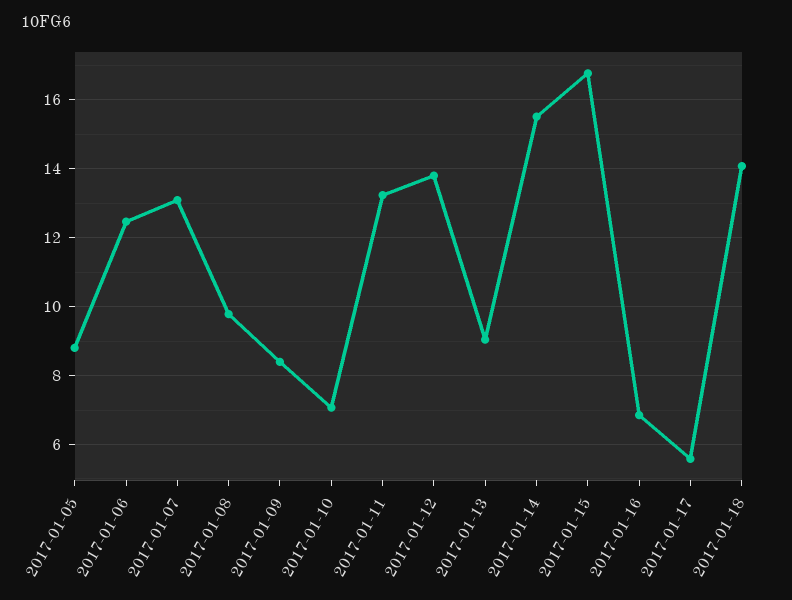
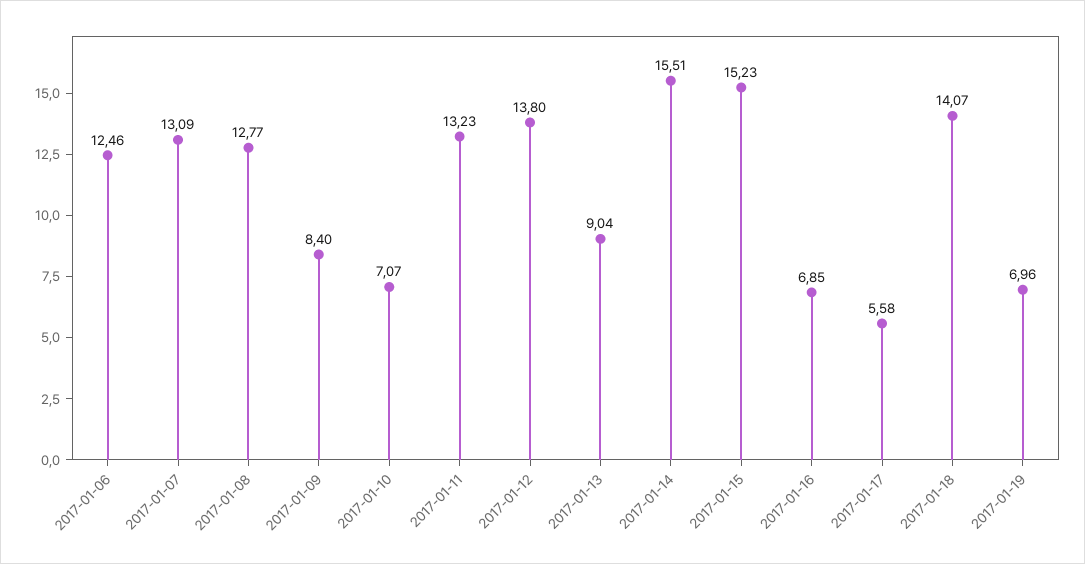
2017-01-05: 8.8 -> none
2017-01-08: 9.8 -> 12.77
2017-01-15: 16.8 -> 15.23
2017-01-19: none -> 6.96

